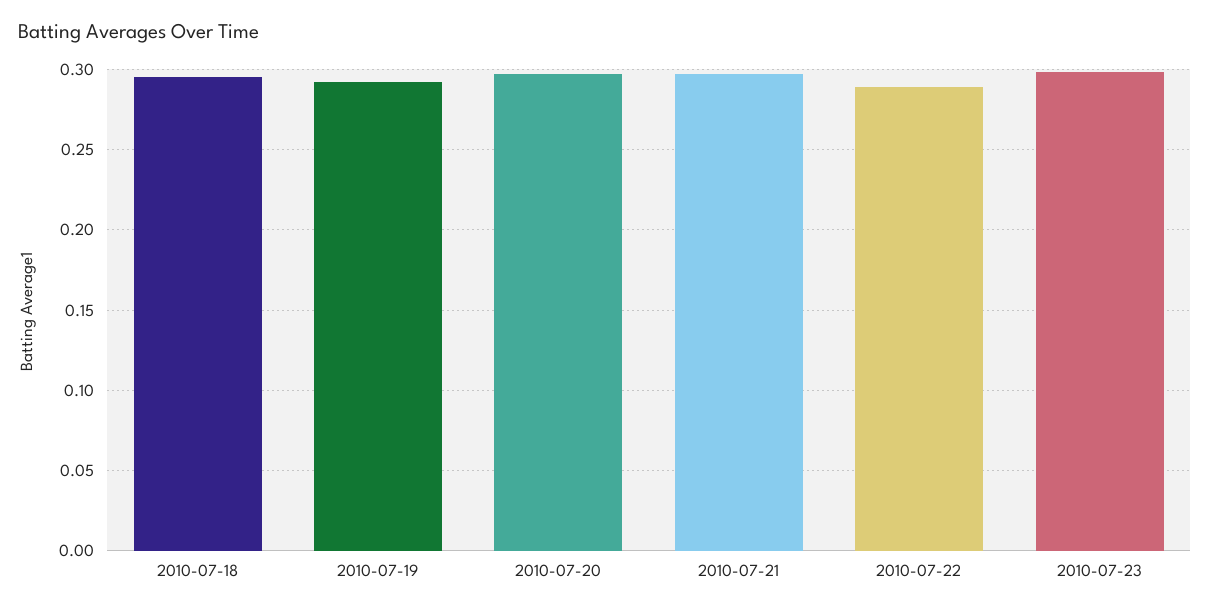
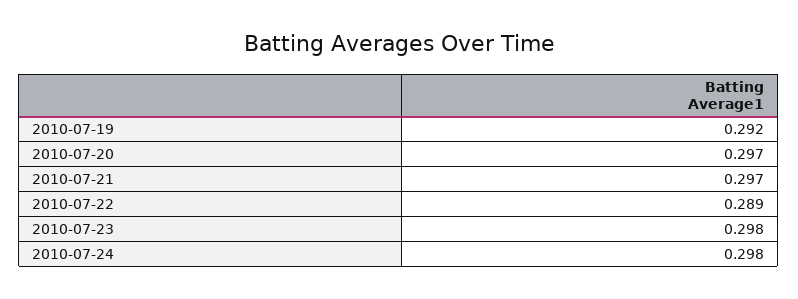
2010-07-18: 0.295 -> none
2010-07-24: none -> 0.298

